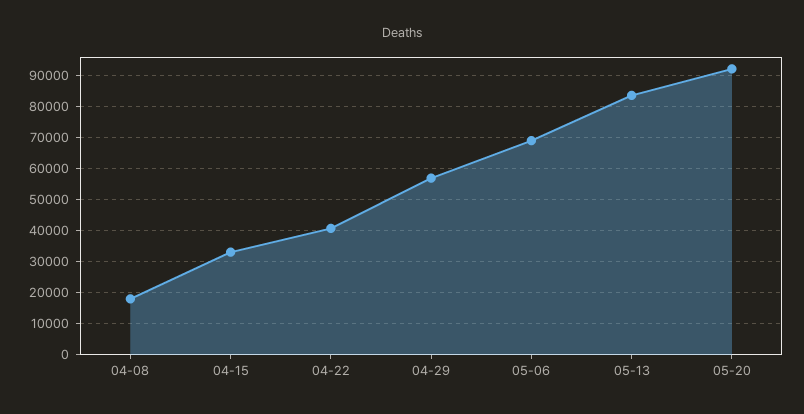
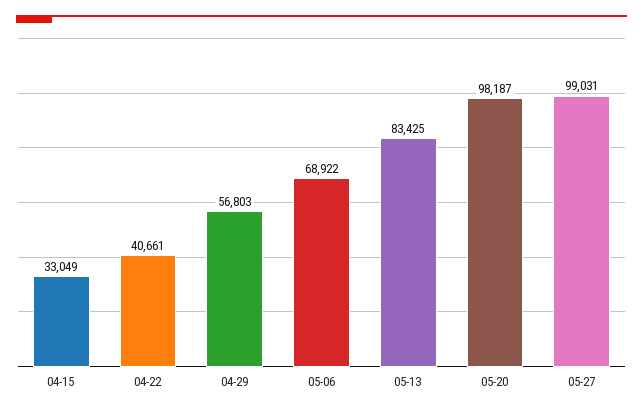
04-08: 18000 -> none
05-20: 92000 -> 98187
05-27: none -> 99031

